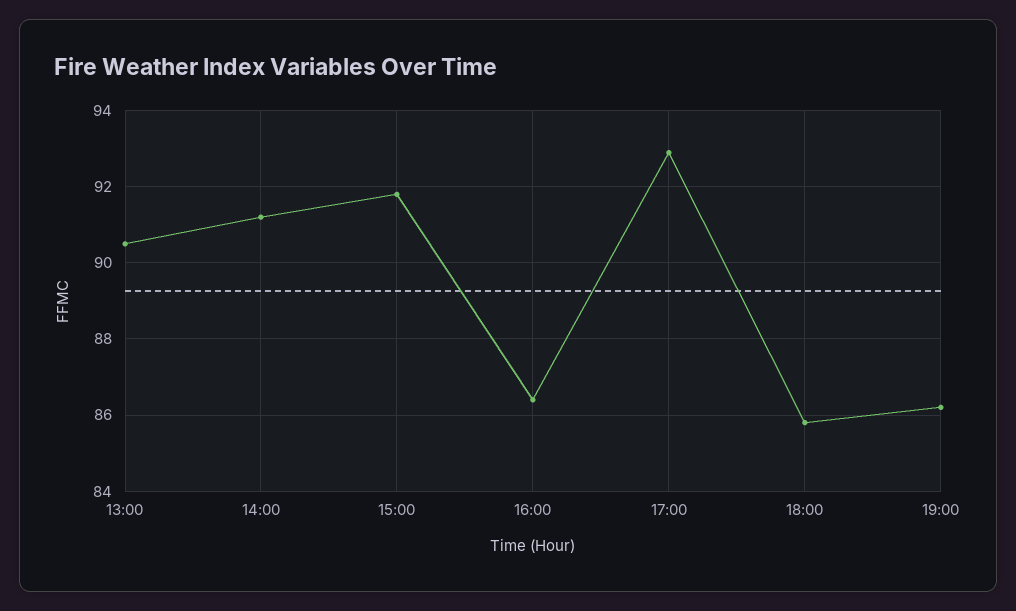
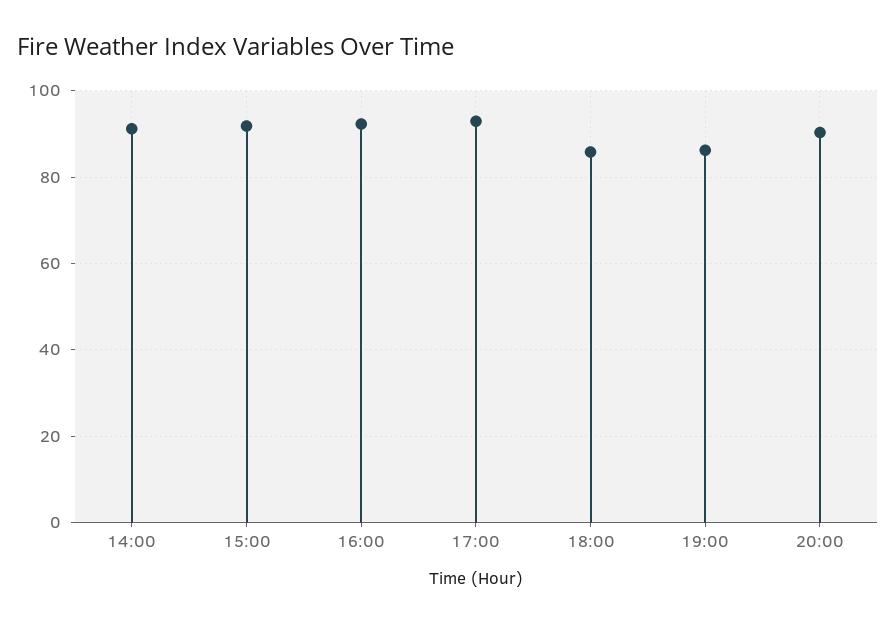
13:00: 90.5 -> none
16:00: 86.5 -> 92
20:00: none -> 90

